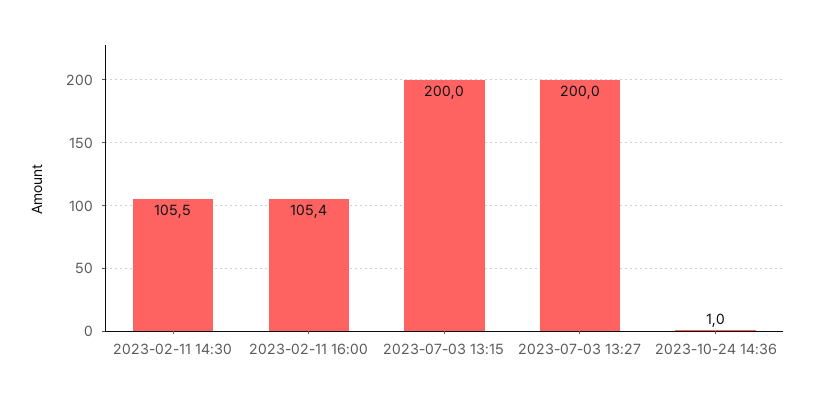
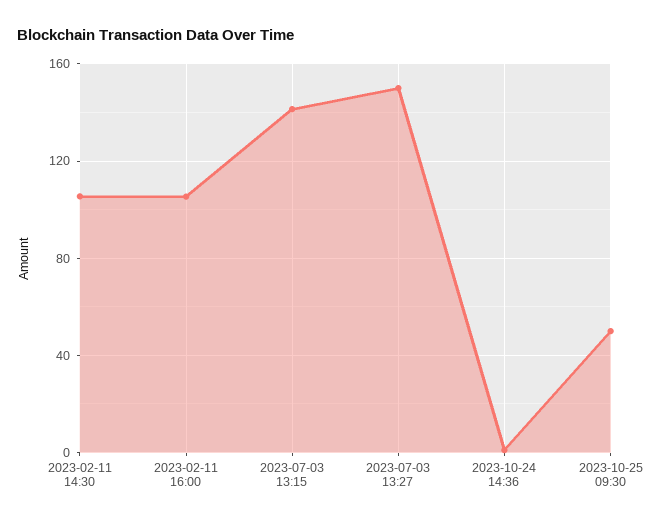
2023-07-03 13:15: 200 -> 140
2023-07-03 13:27: 200 -> 150
2023-10-25 09:30: none -> 50

